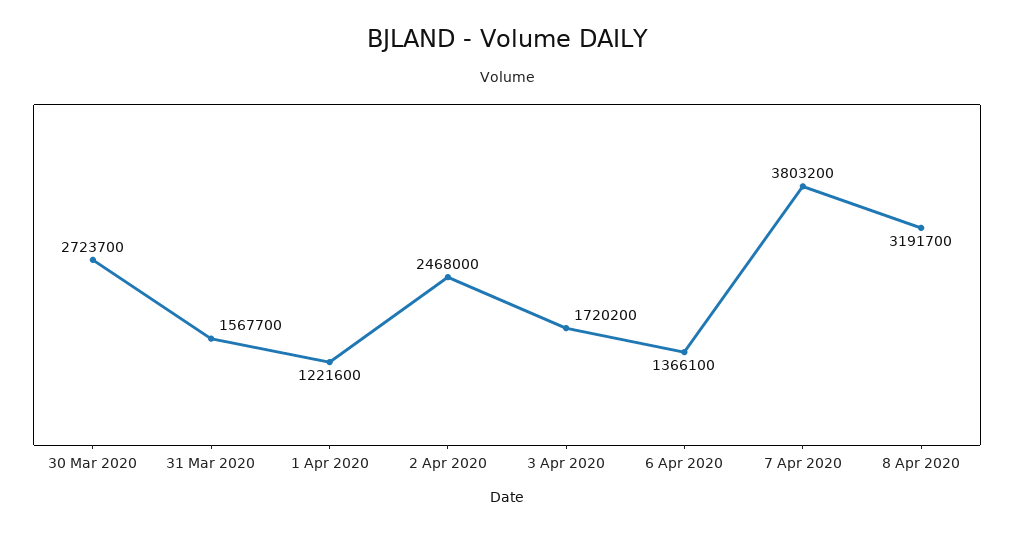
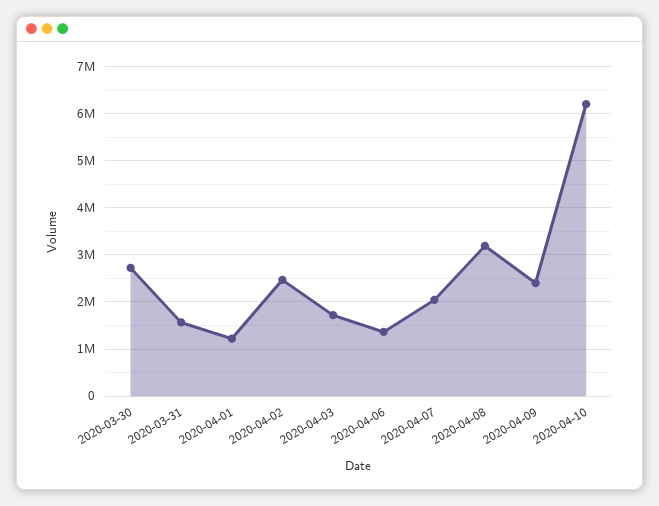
7 Apr 2020: 3803200 -> 2000000
2020-04-09: none -> 2400000
2020-04-10: none -> 6200000

